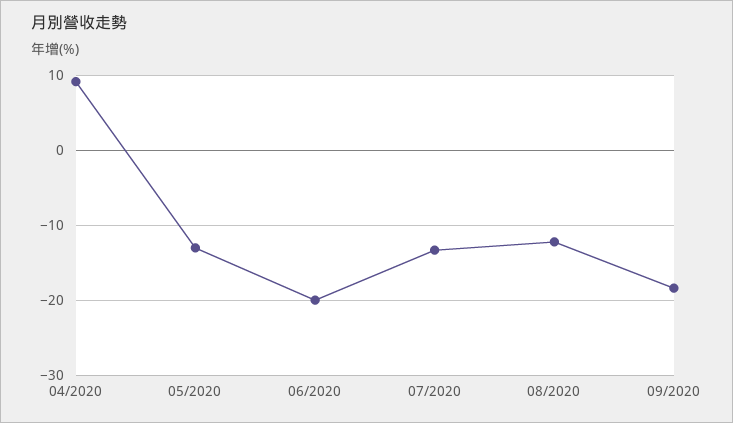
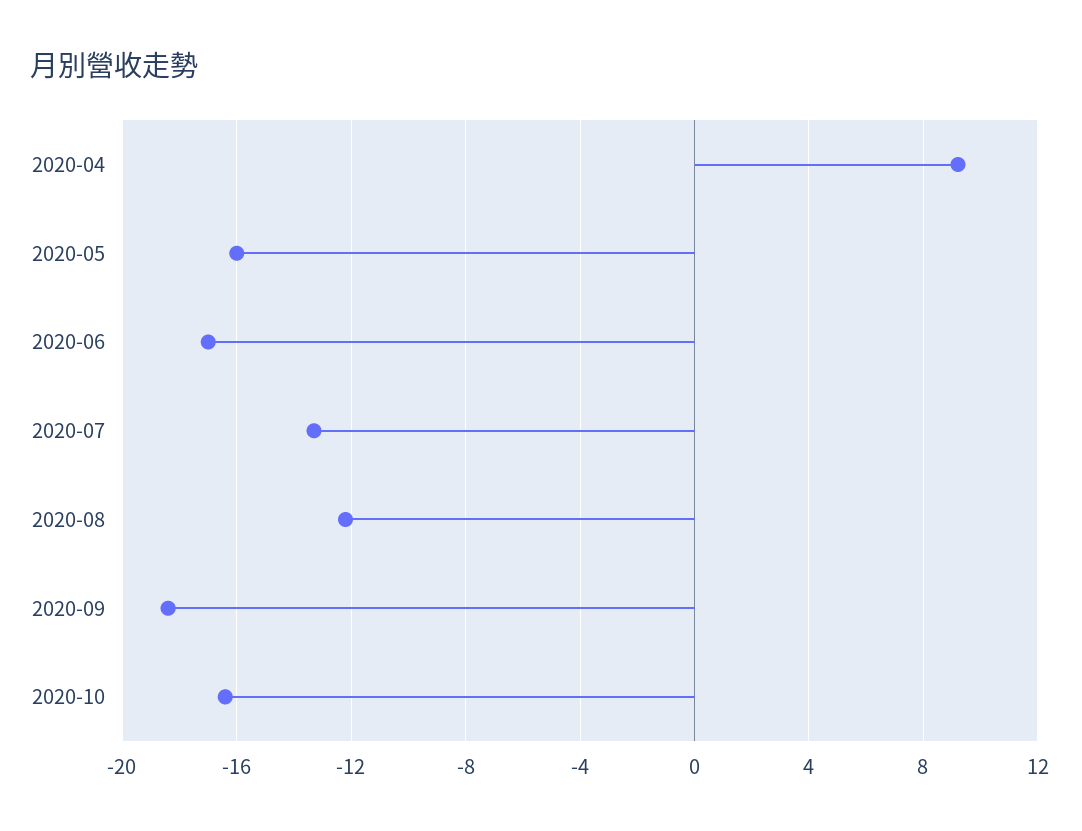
05/2020: -13 -> -16
06/2020: -20 -> -17
2020-10: none -> -16.5

